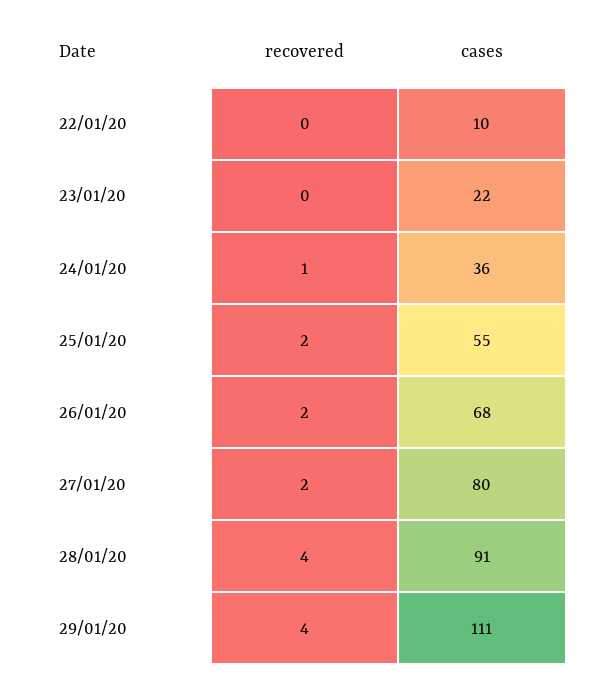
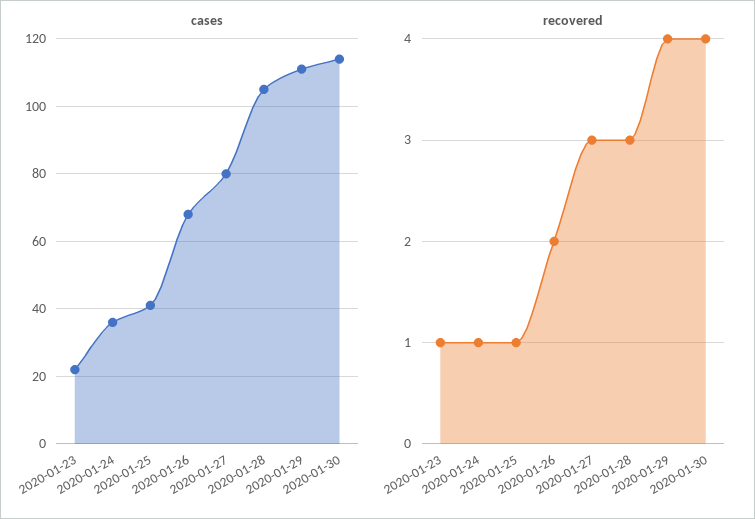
recovered, 22/01/20: 0 -> none
cases, 22/01/20: 10 -> none
recovered, 23/01/20: 0 -> 1
recovered, 25/01/20: 2 -> 1
cases, 25/01/20: 55 -> 40
recovered, 27/01/20: 2 -> 3
recovered, 28/01/20: 4 -> 3
cases, 28/01/20: 91 -> 105
cases, 2020-01-30: none -> 115
recovered, 2020-01-30: none -> 4

